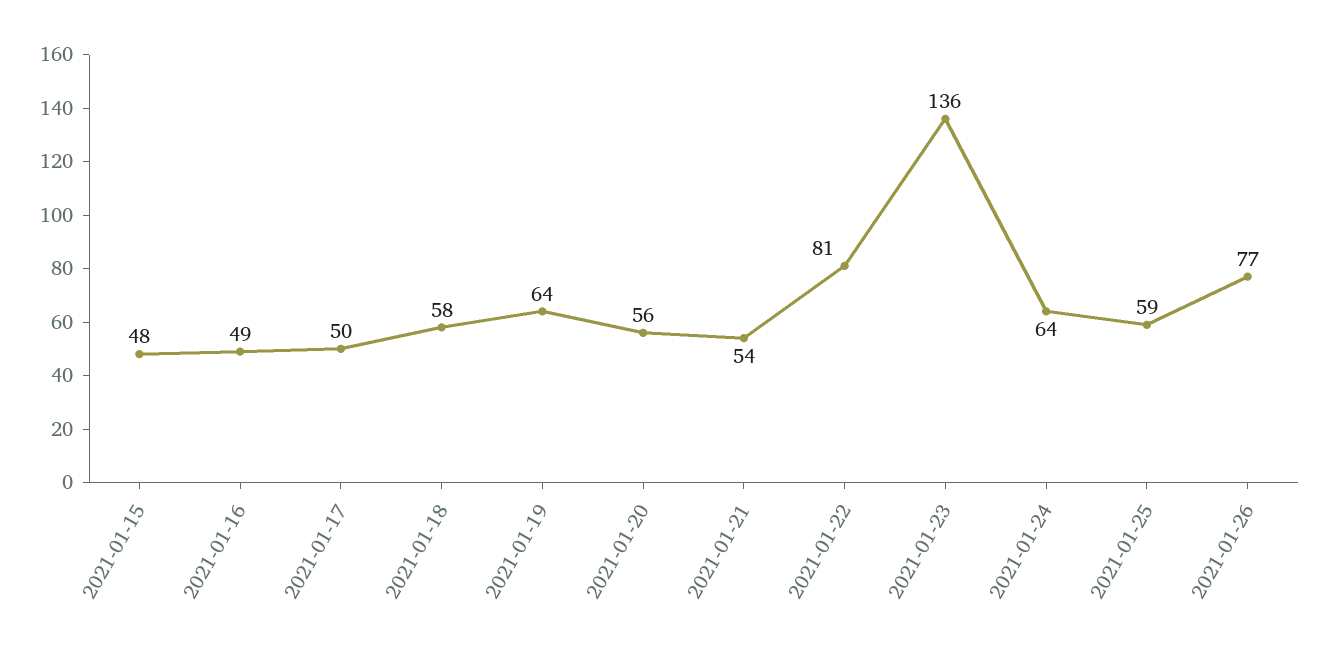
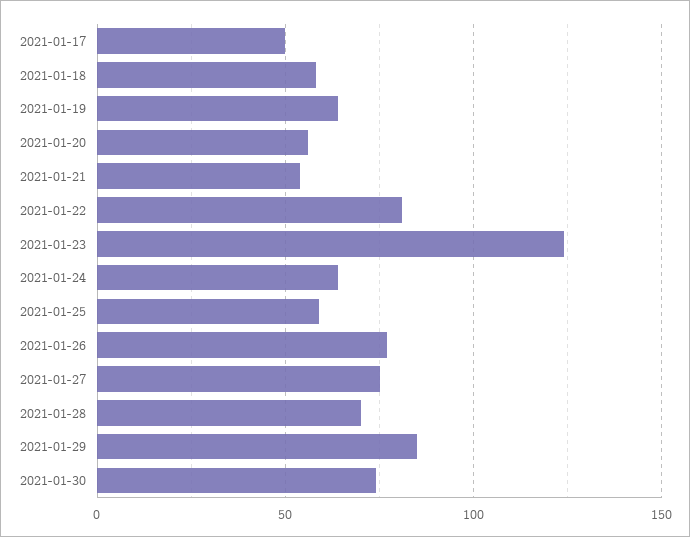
2021-01-15: 48 -> none
2021-01-16: 49 -> none
2021-01-23: 136 -> 125
2021-01-27: none -> 75
2021-01-28: none -> 70
2021-01-29: none -> 85
2021-01-30: none -> 75

